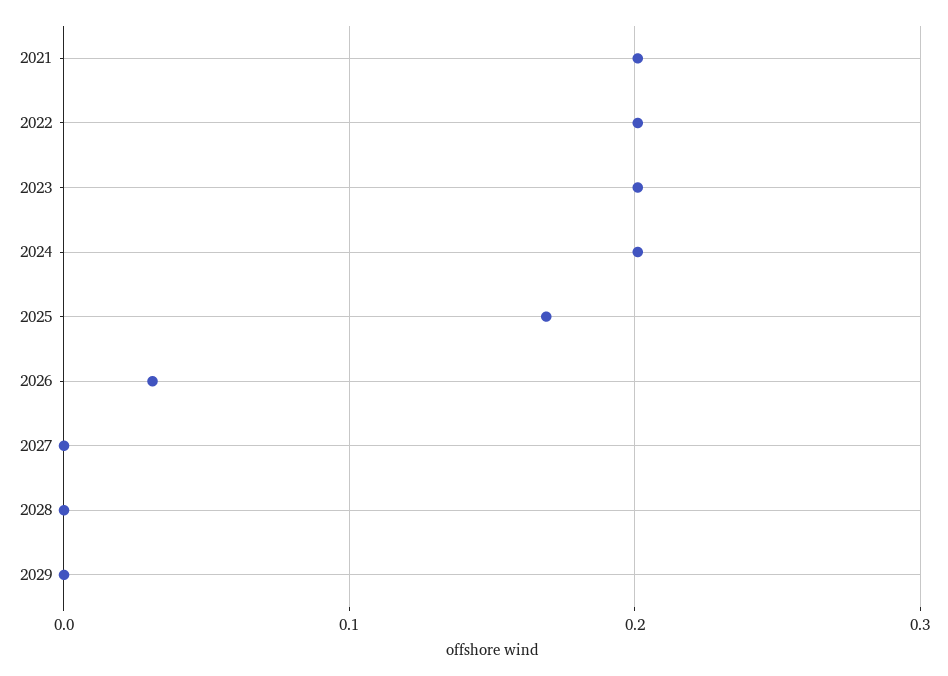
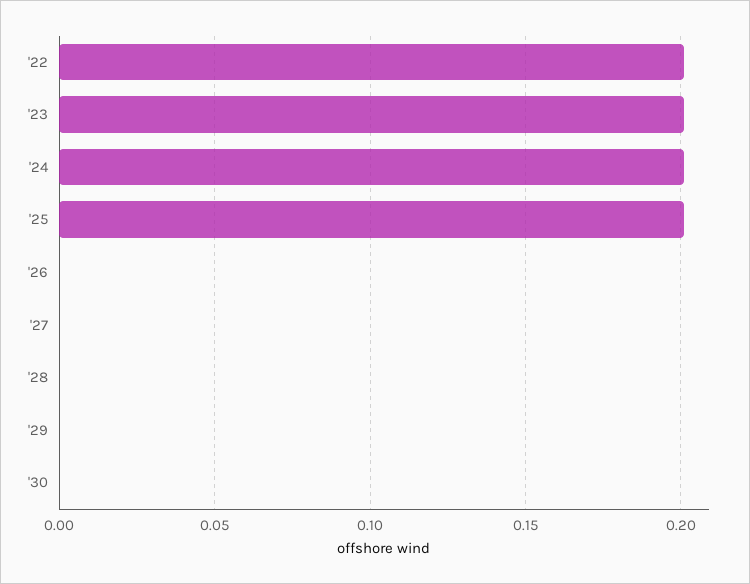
2021: 0.2 -> none
2025: 0.17 -> 0.2
2026: 0.03 -> 0
'30: none -> 0

